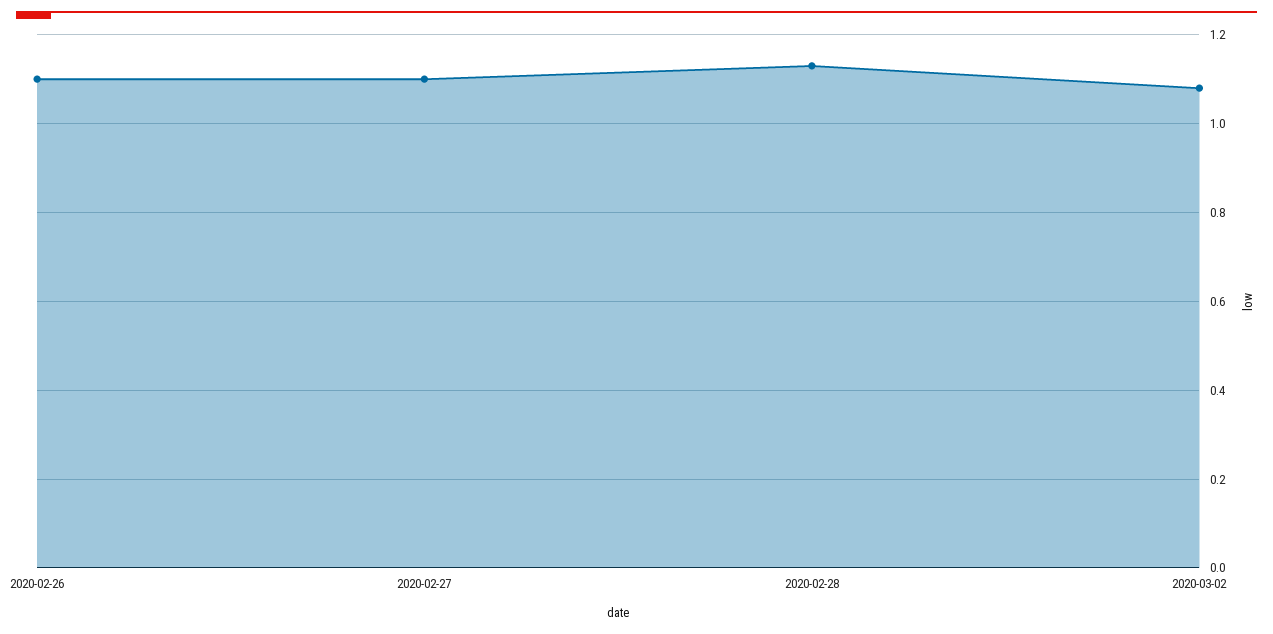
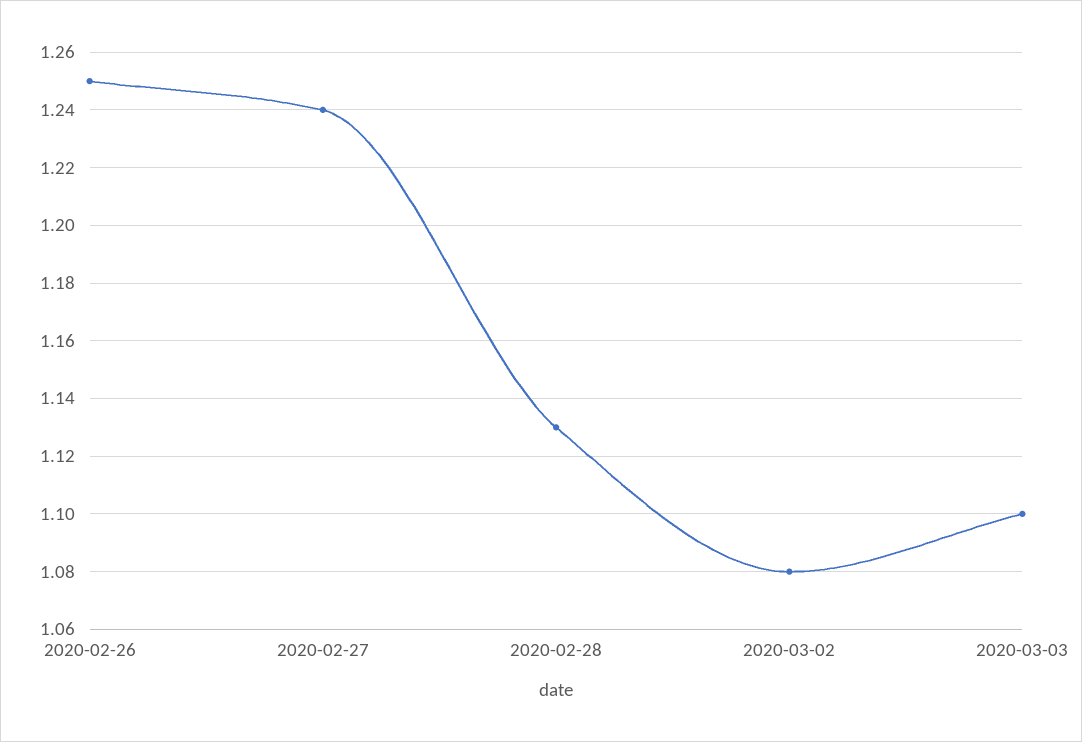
2020-02-26: 1.1 -> 1.25
2020-02-27: 1.1 -> 1.24
2020-03-03: none -> 1.1

